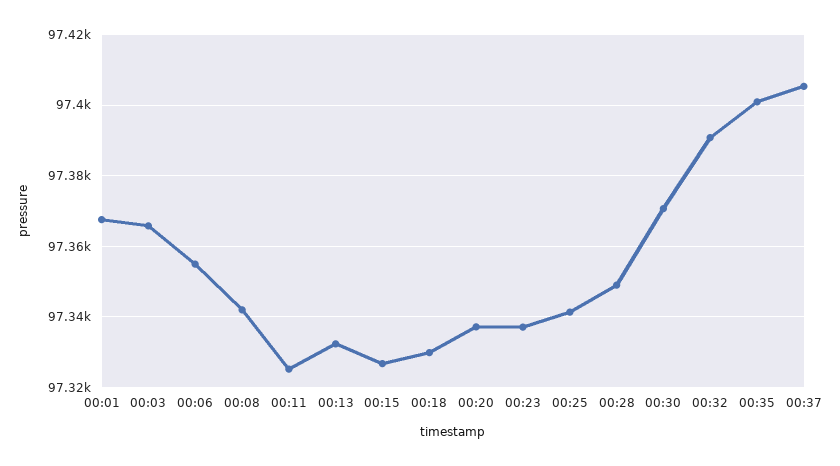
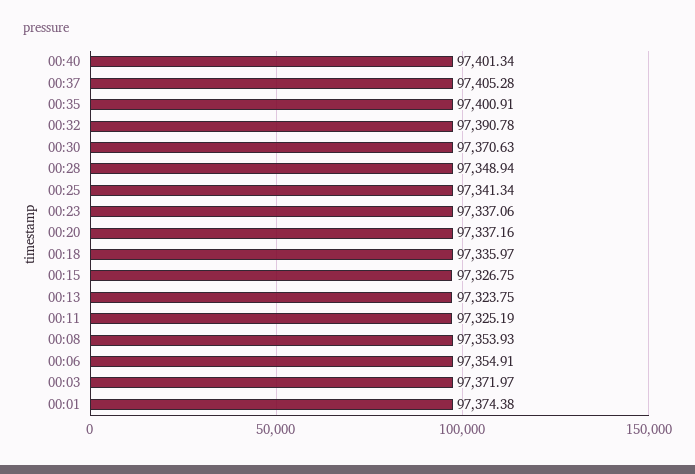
00:01: 97368 -> 97374.38
00:03: 97366 -> 97371.97
00:08: 97342 -> 97353.93
00:13: 97332 -> 97323.75
00:18: 97330 -> 97335.97
00:40: none -> 97401.34

